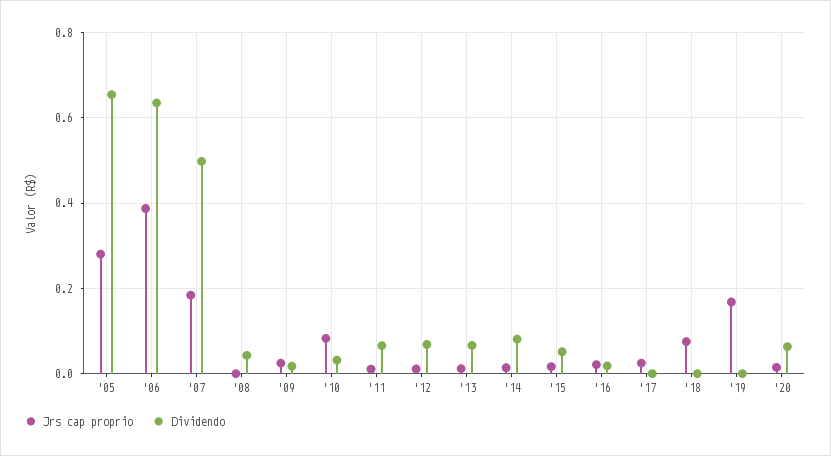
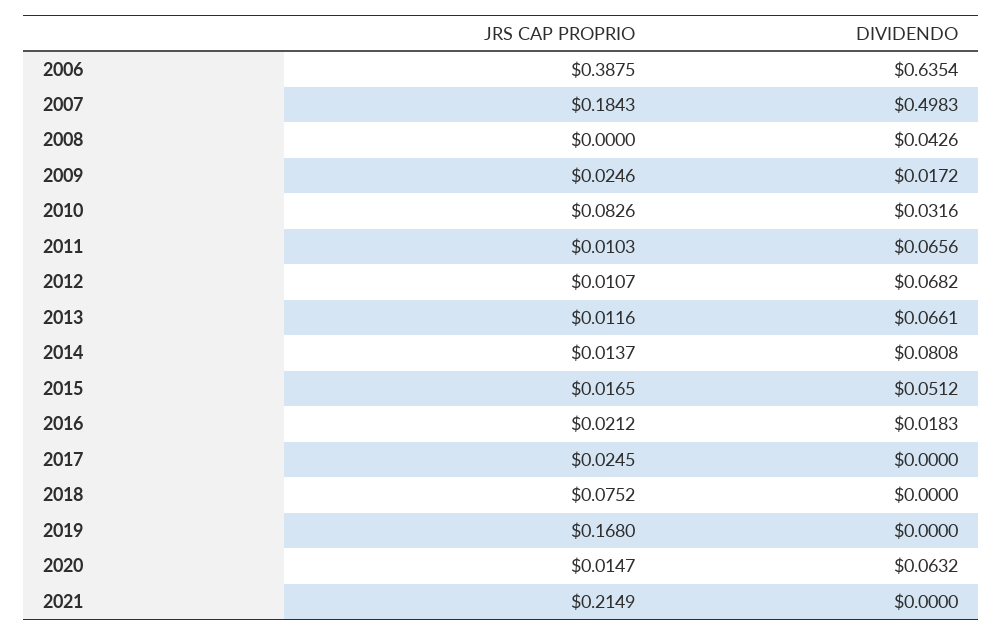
Jrs cap proprio, '05: 0.28 -> none
Dividendo, '05: 0.66 -> none
Jrs cap proprio, 2021: none -> 0.2149
Dividendo, 2021: none -> 0

